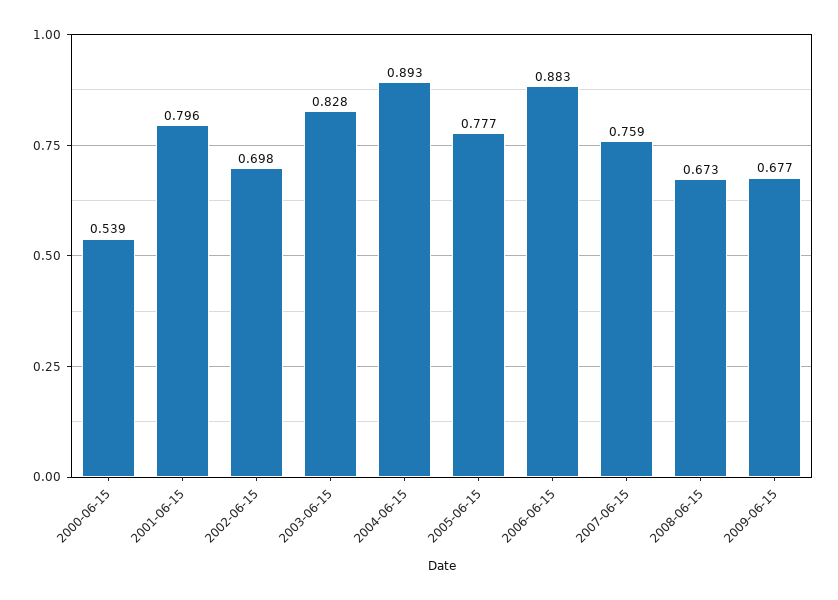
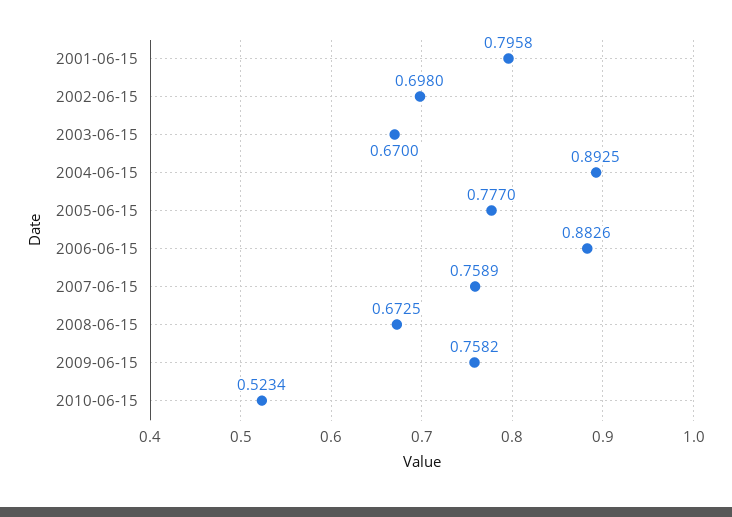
2000-06-15: 0.539 -> none
2003-06-15: 0.828 -> 0.67
2009-06-15: 0.677 -> 0.7582
2010-06-15: none -> 0.5234

